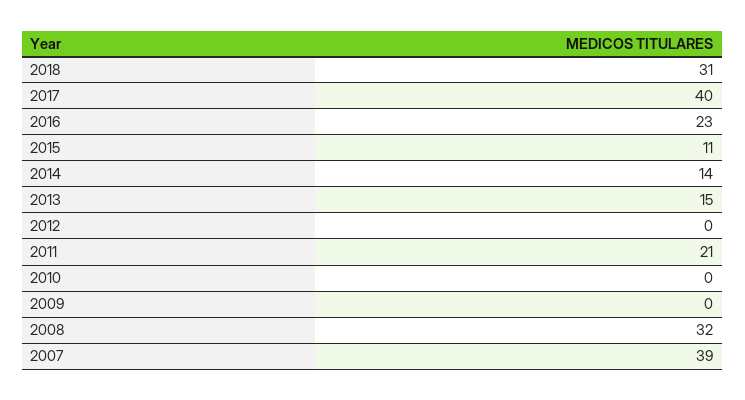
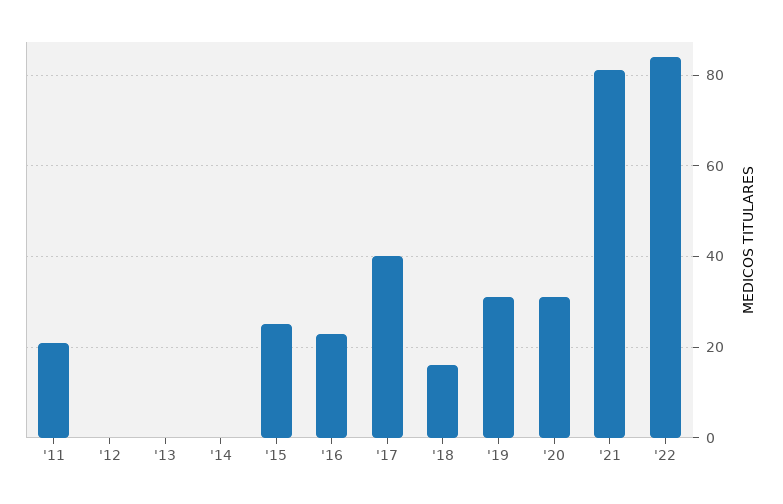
2018: 31 -> 15
2015: 11 -> 25
2014: 14 -> 0
2013: 15 -> 0
2010: 0 -> none
2009: 0 -> none
2008: 32 -> none
2007: 39 -> none
'19: none -> 30
'20: none -> 30
'21: none -> 80
'22: none -> 85

